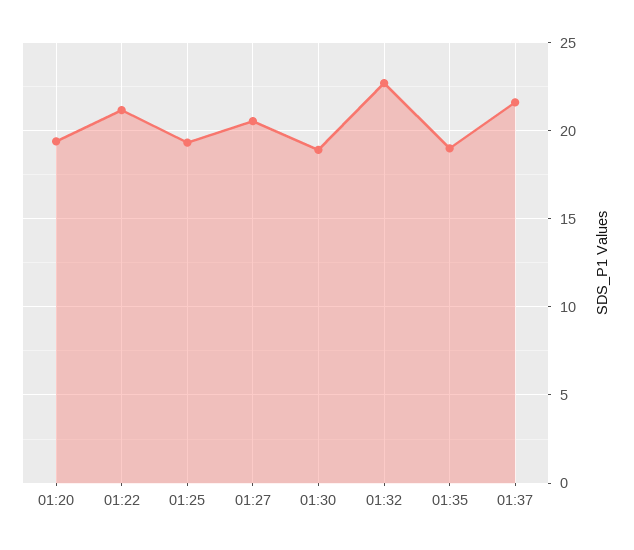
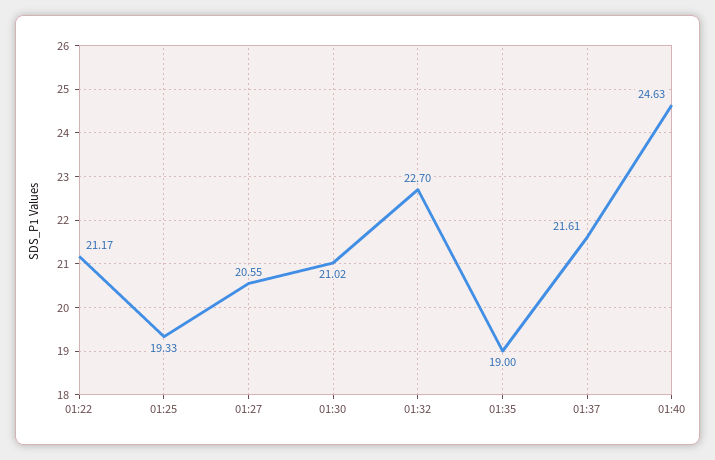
01:20: 19.5 -> none
01:30: 19 -> 21.02
01:40: none -> 24.63

